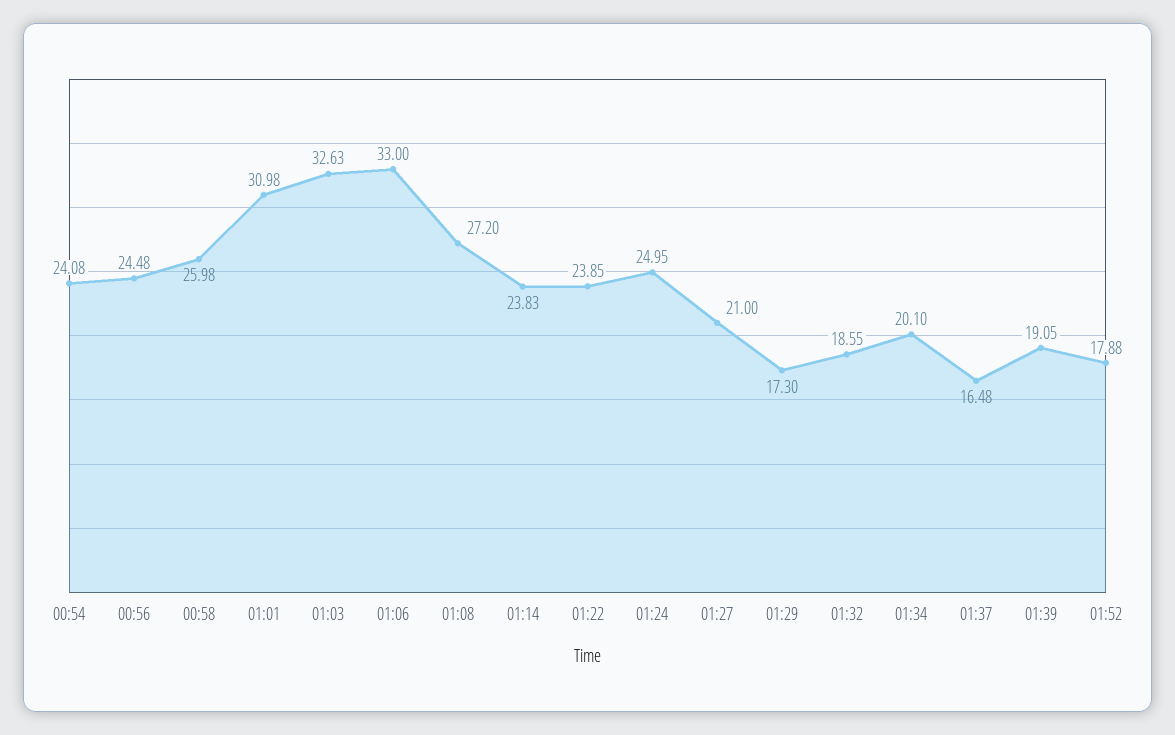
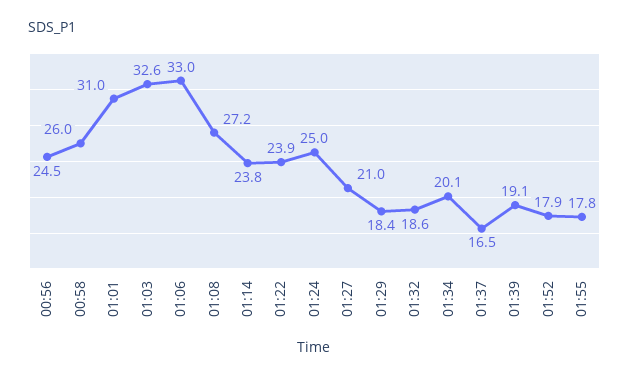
00:54: 24.08 -> none
01:29: 17.3 -> 18.4
01:55: none -> 17.8

